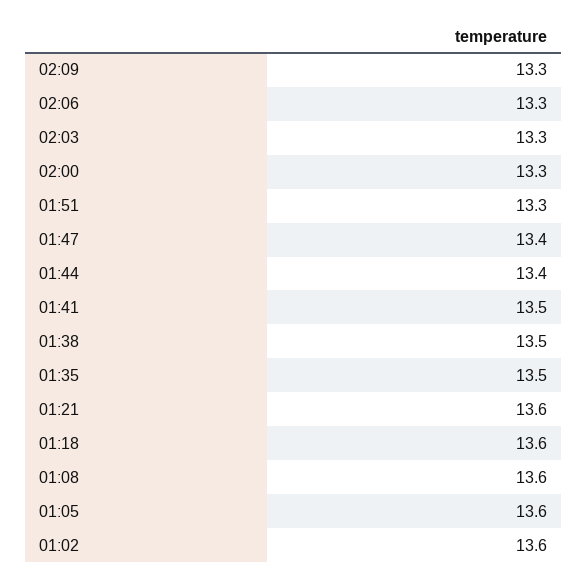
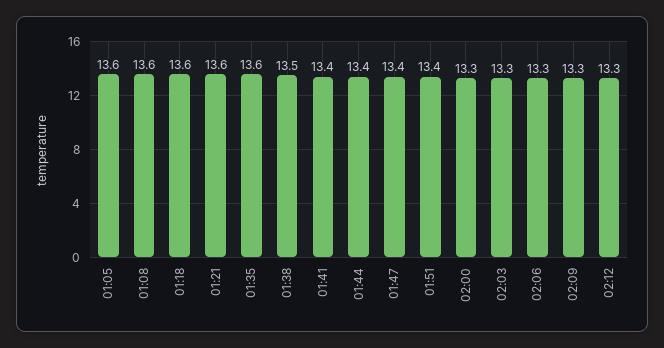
01:51: 13.3 -> 13.4
01:41: 13.5 -> 13.4
01:35: 13.5 -> 13.6
01:02: 13.6 -> none
02:12: none -> 13.3

